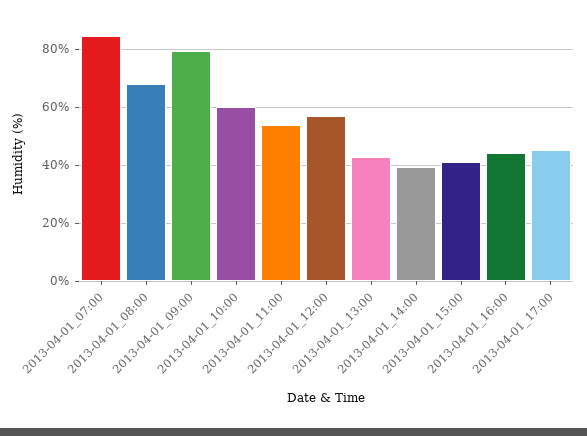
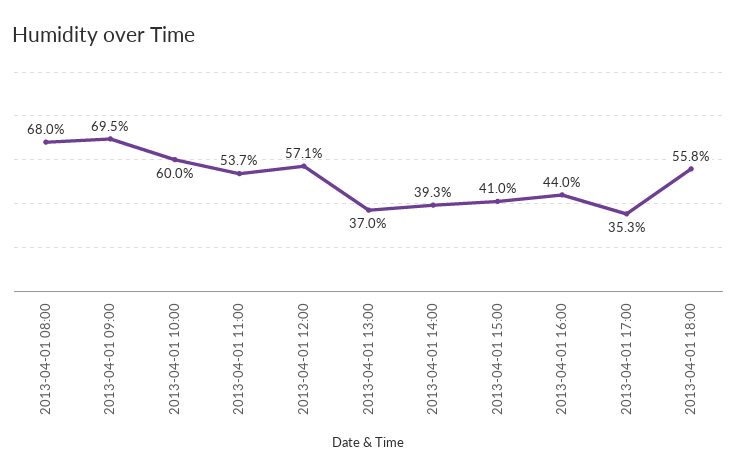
2013-04-01_07:00: 85 -> none
2013-04-01_09:00: 80 -> 69.5
2013-04-01_13:00: 42.5 -> 37
2013-04-01_17:00: 45 -> 35.3
2013-04-01 18:00: none -> 55.8

